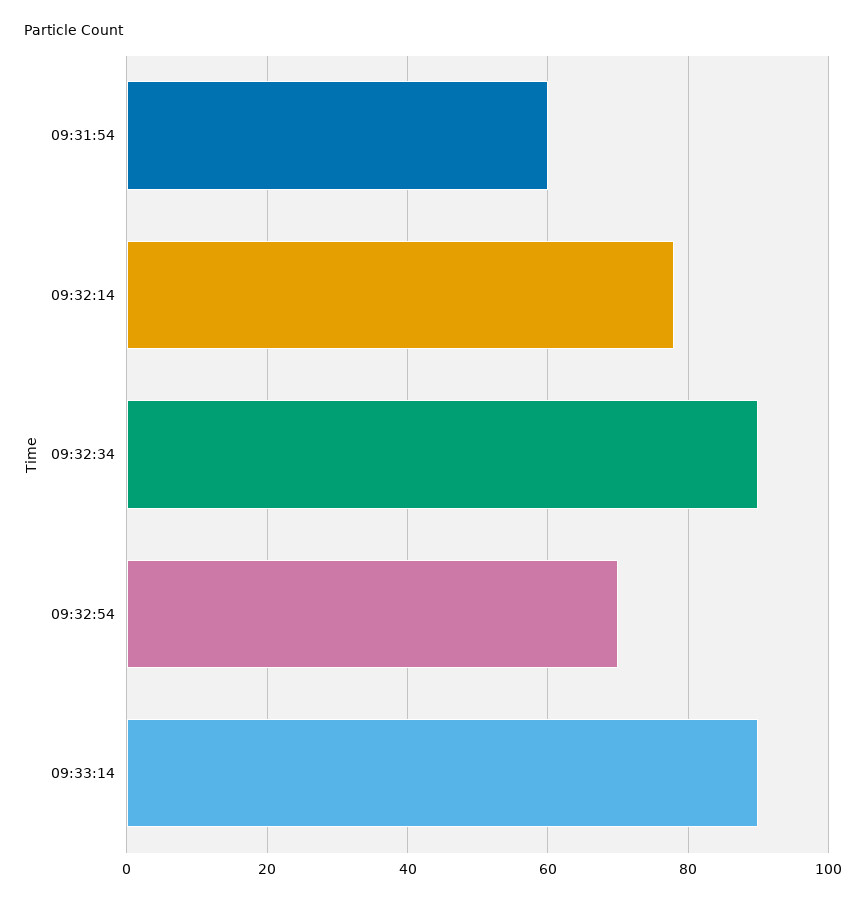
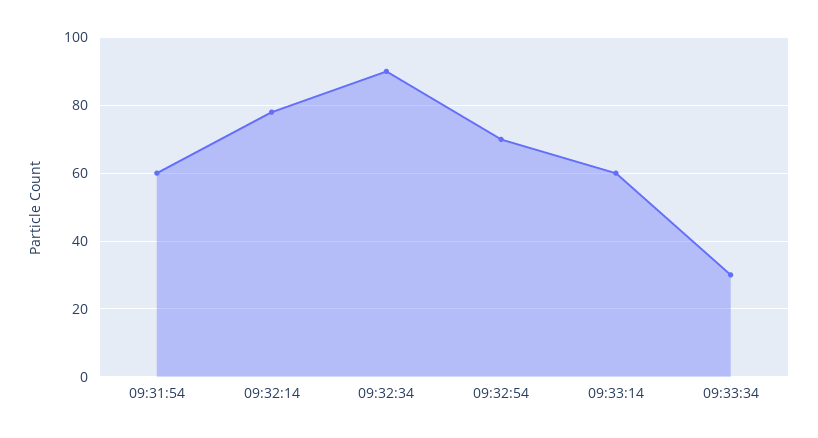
09:33:14: 90 -> 60
09:33:34: none -> 30

